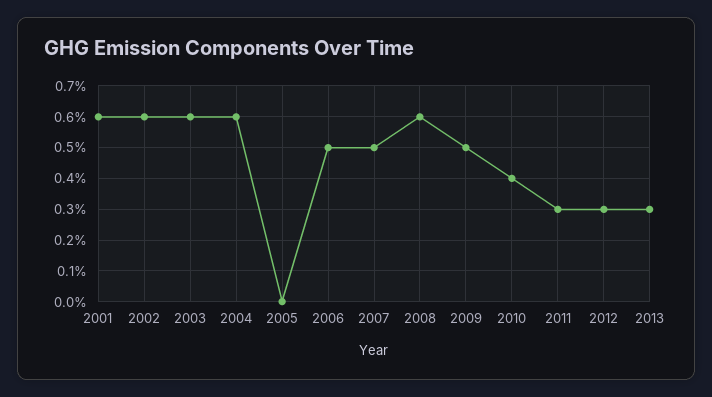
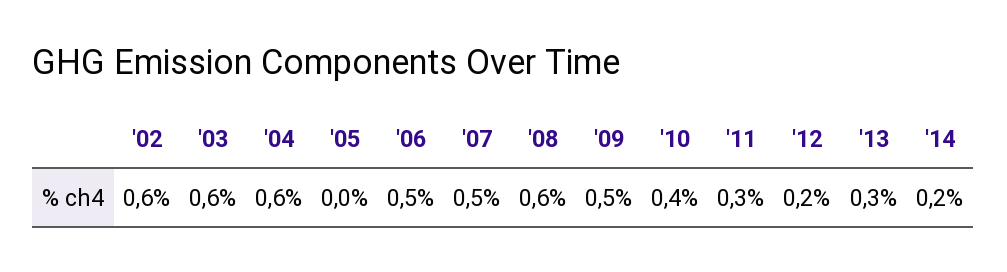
2001: 0.6 -> none
2012: 0.3 -> 0.2
'14: none -> 0.2

